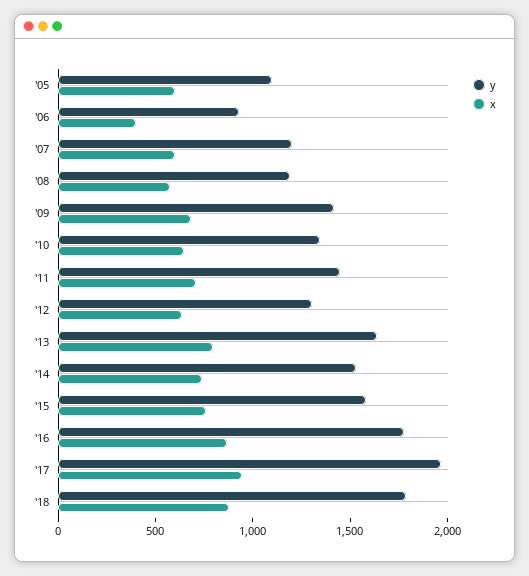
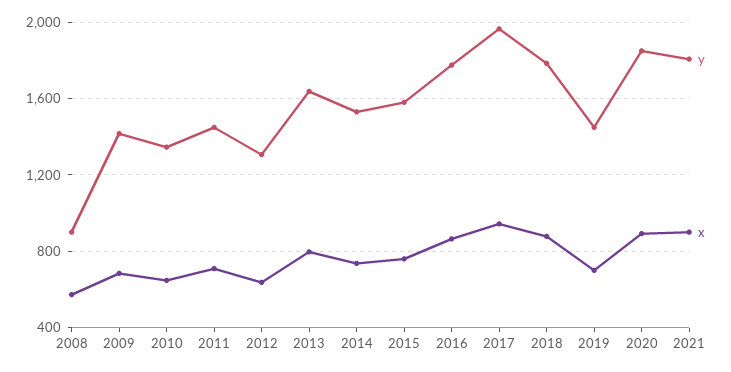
y, '05: 1100 -> none
x, '05: 600 -> none
y, '06: 900 -> none
x, '06: 400 -> none
y, '07: 1200 -> none
x, '07: 600 -> none
y, '08: 1200 -> 900
y, 2019: none -> 1450
x, 2019: none -> 700
y, 2020: none -> 1850
x, 2020: none -> 900
y, 2021: none -> 1800
x, 2021: none -> 900

